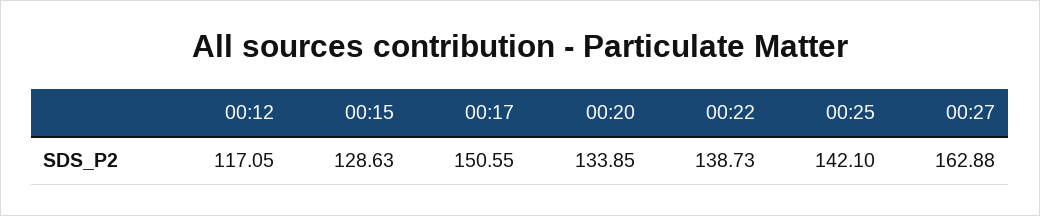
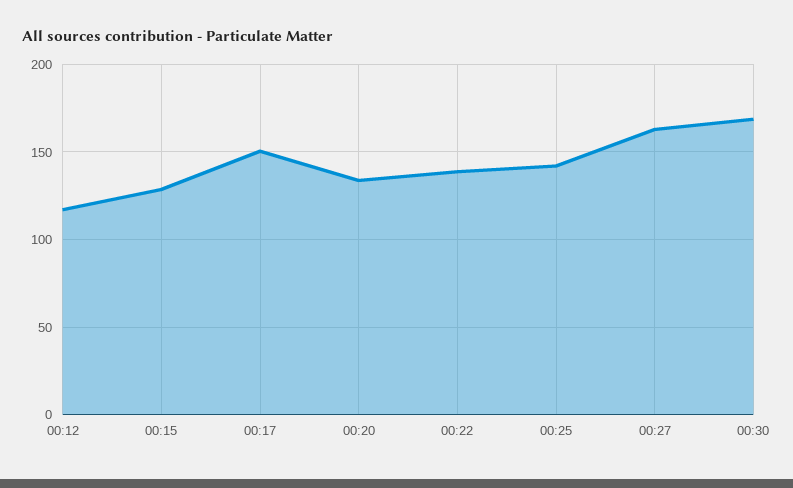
00:30: none -> 170

